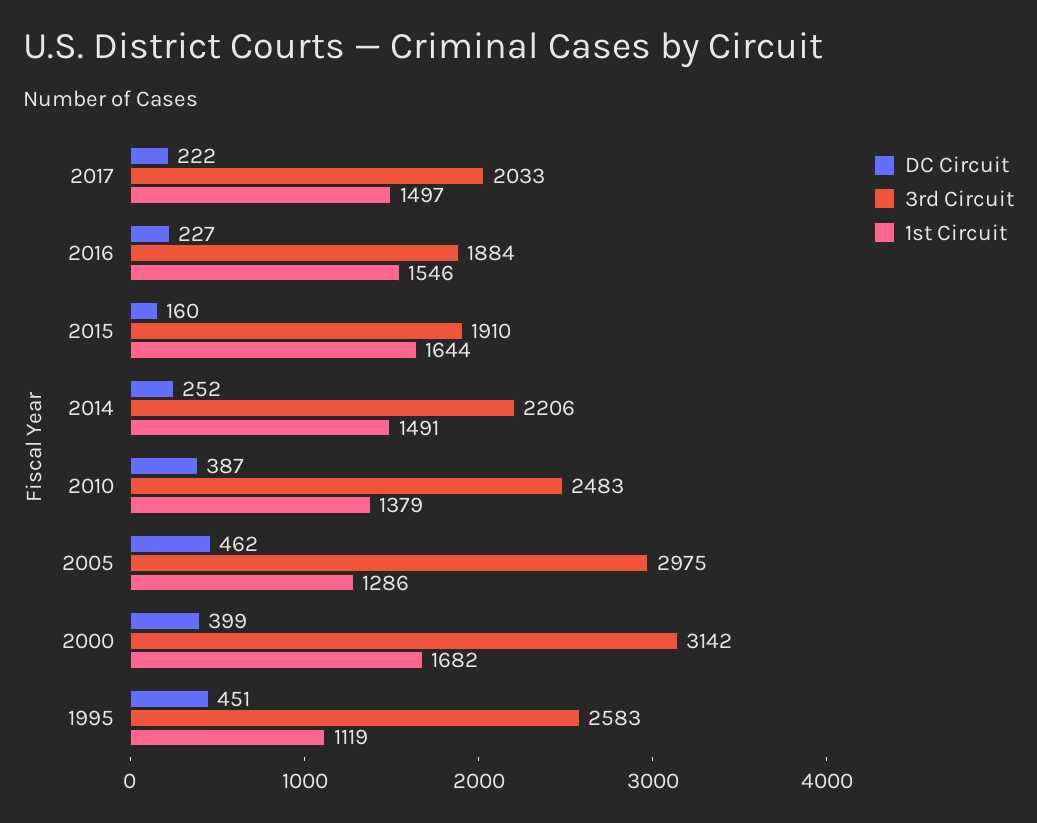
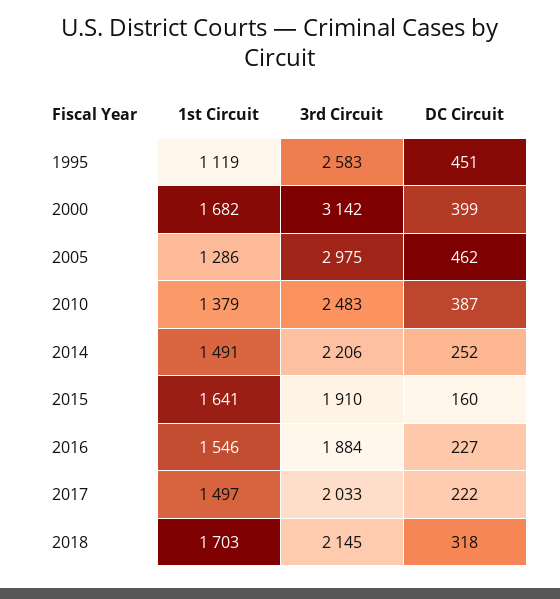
1st Circuit, 2015: 1644 -> 1641
1st Circuit, 2018: none -> 1703
3rd Circuit, 2018: none -> 2145
DC Circuit, 2018: none -> 318

